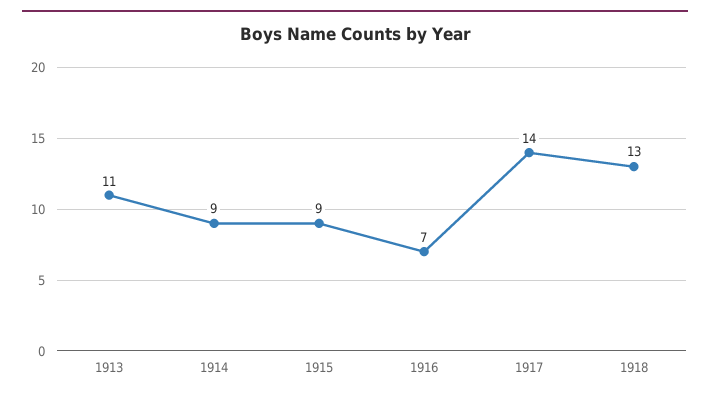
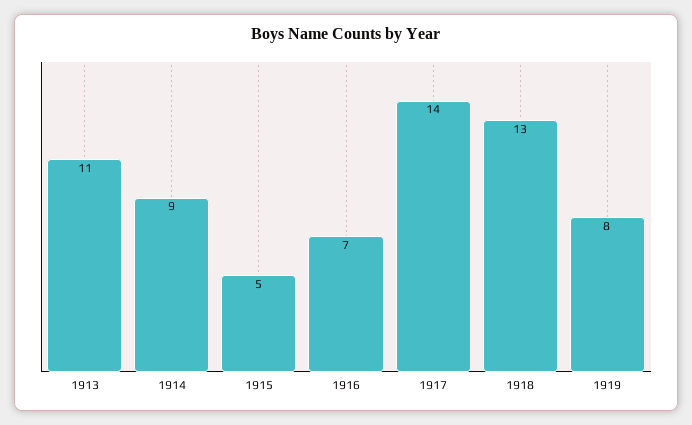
1915: 9 -> 5
1919: none -> 8

